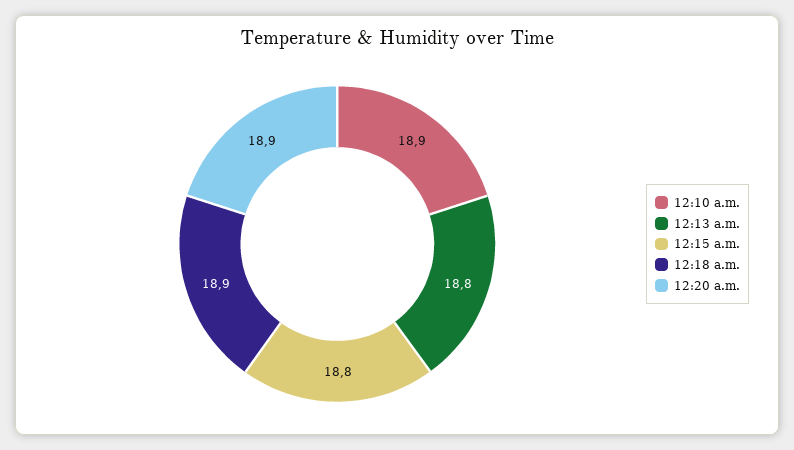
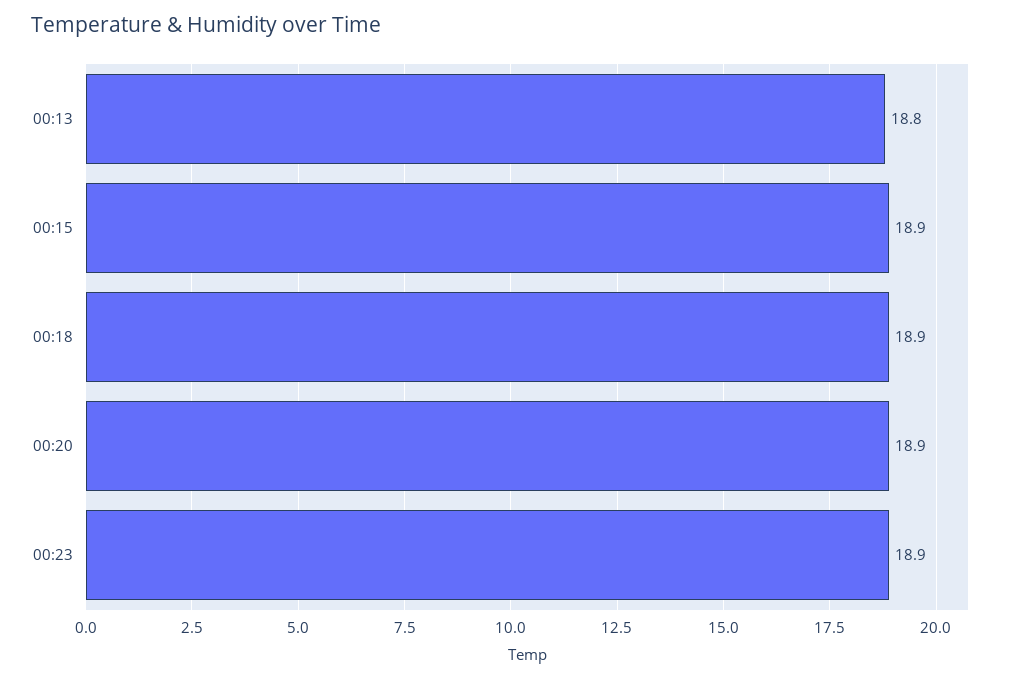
12:10 a.m.: 18.9 -> none
12:15 a.m.: 18.8 -> 18.9
00:23: none -> 18.9

